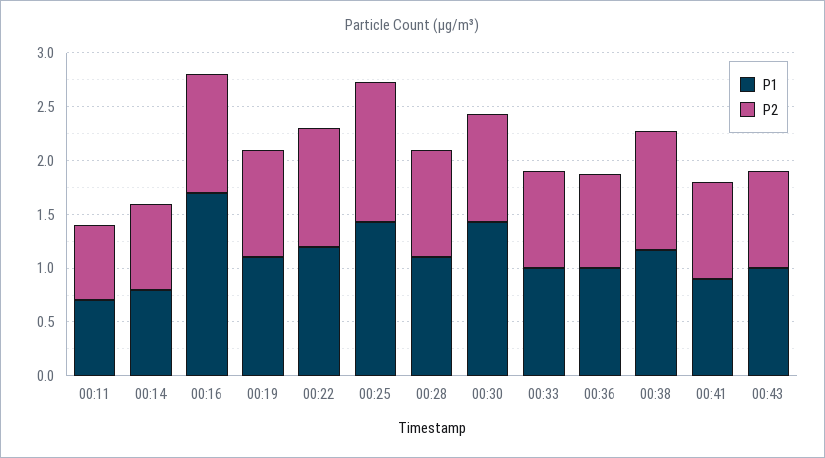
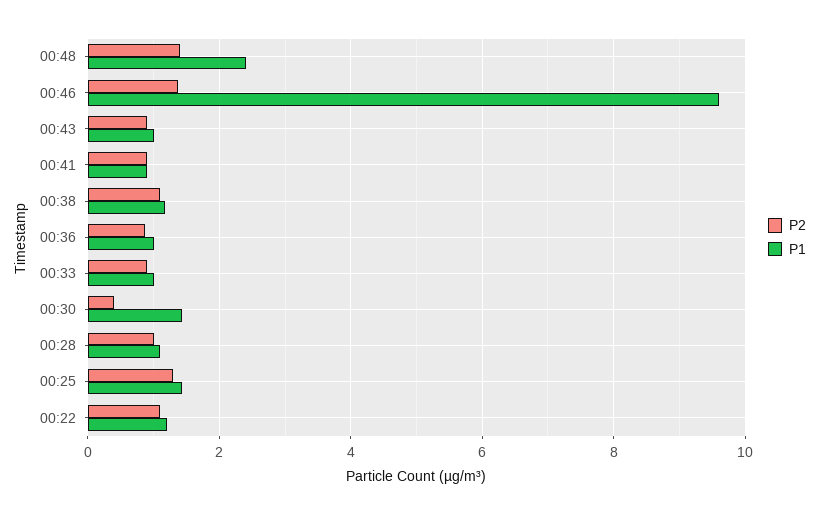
P1, 00:11: 0.7 -> none
P2, 00:11: 0.7 -> none
P1, 00:14: 0.8 -> none
P2, 00:14: 0.8 -> none
P1, 00:16: 1.7 -> none
P2, 00:16: 1.1 -> none
P1, 00:19: 1.1 -> none
P2, 00:19: 1 -> none
P2, 00:30: 1 -> 0.4
P2, 00:48: none -> 1.4
P1, 00:48: none -> 2.4
P2, 00:46: none -> 1.4
P1, 00:46: none -> 9.6

